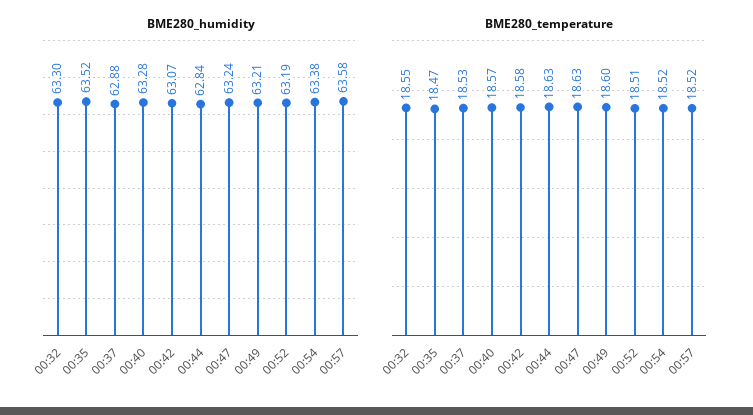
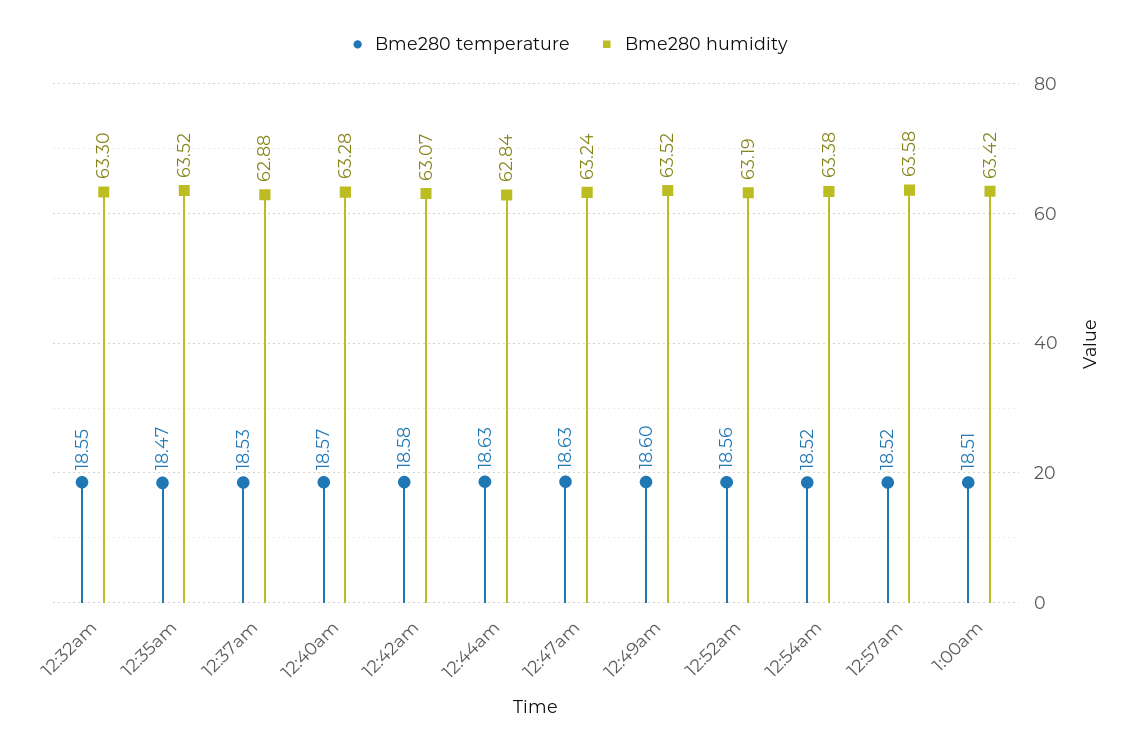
BME280_humidity, 00:49: 63.21 -> 63.52
BME280_temperature, 00:52: 18.51 -> 18.56
BME280_temperature, 1:00am: none -> 18.51
BME280_humidity, 1:00am: none -> 63.42

